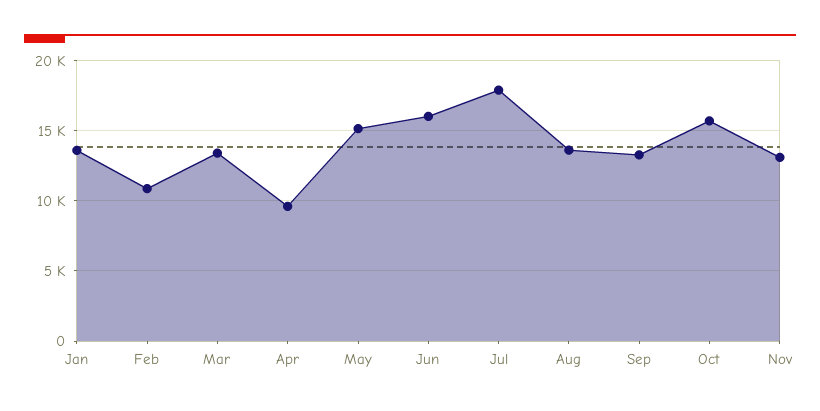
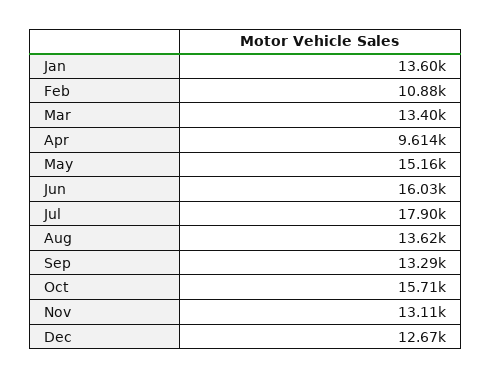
Dec: none -> 12670

